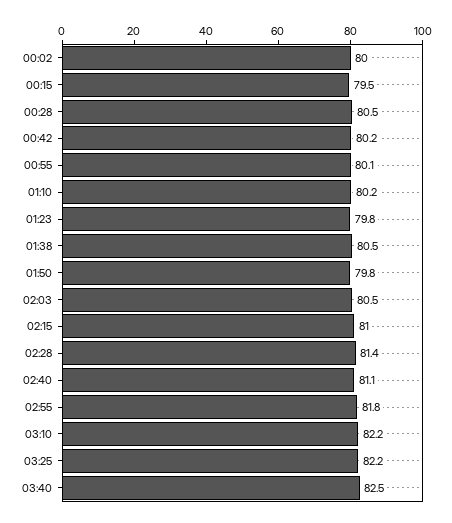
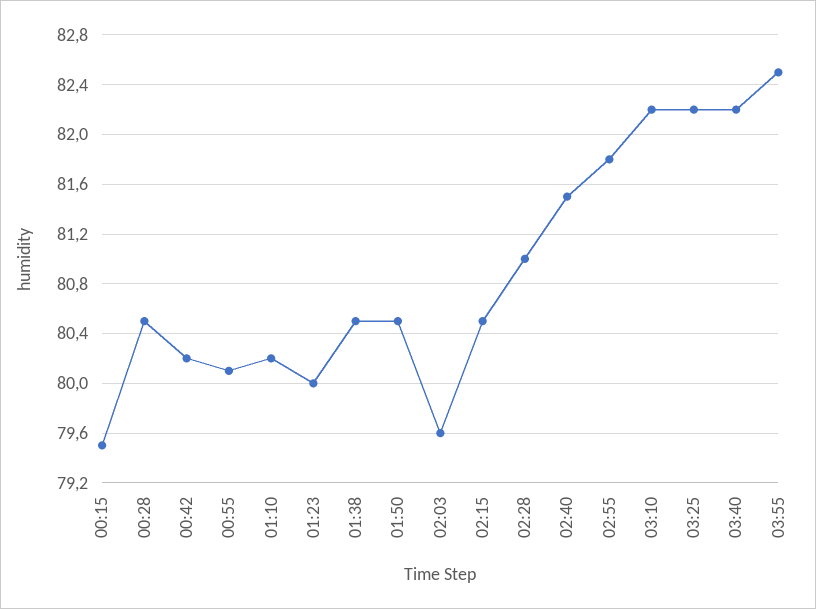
00:02: 80 -> none
01:23: 79.8 -> 80
01:50: 79.8 -> 80.5
02:03: 80.5 -> 79.6
02:15: 81 -> 80.5
02:28: 81.4 -> 81
02:40: 81.1 -> 81.5
03:40: 82.5 -> 82.2
03:55: none -> 82.5

